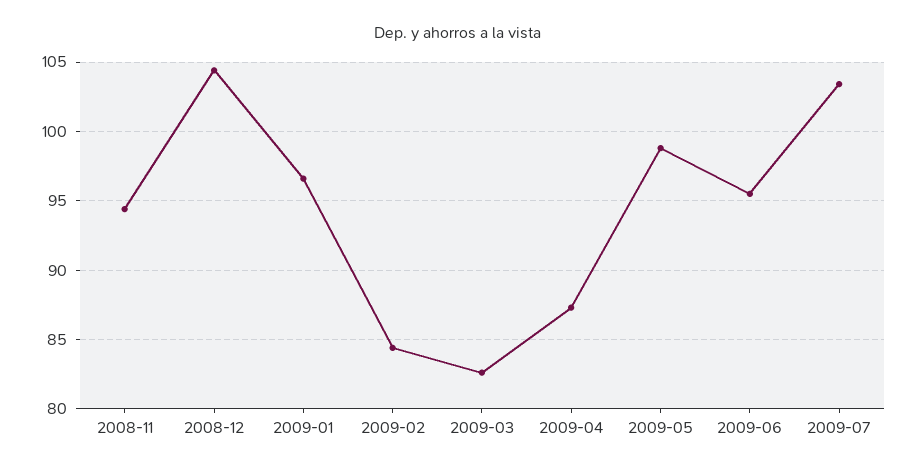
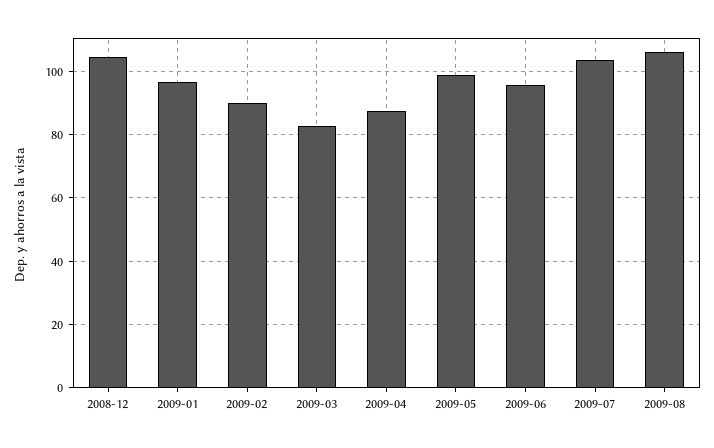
2008-11: 94.5 -> none
2009-02: 84.5 -> 90
2009-08: none -> 106

